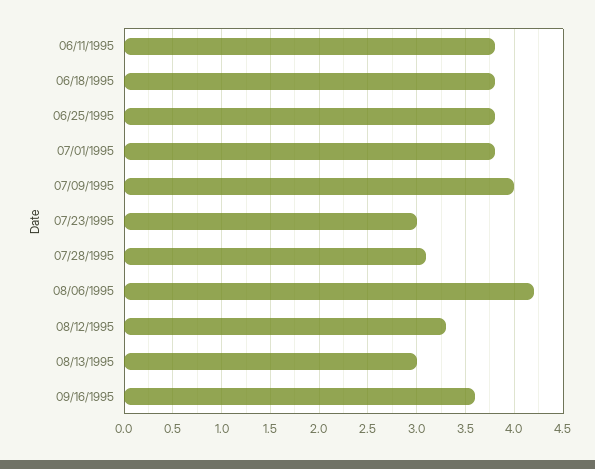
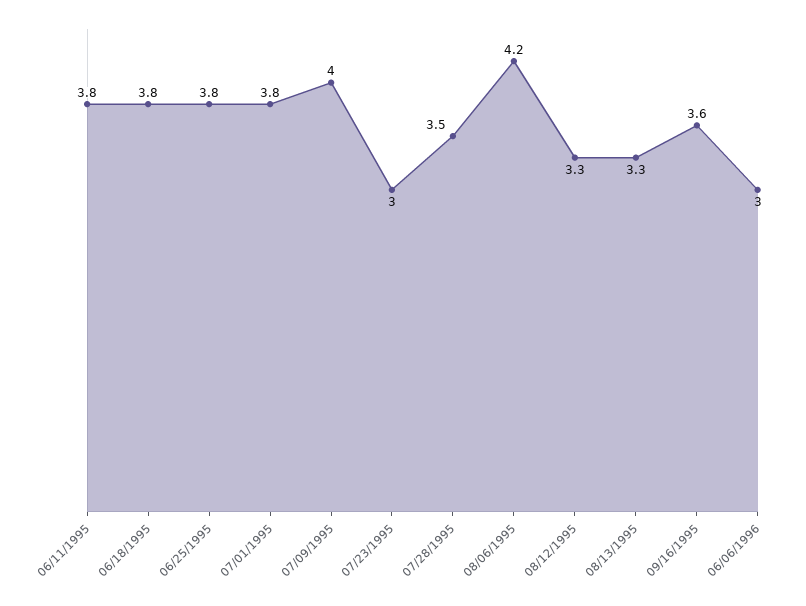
07/28/1995: 3.1 -> 3.5
08/13/1995: 3 -> 3.3
06/06/1996: none -> 3

